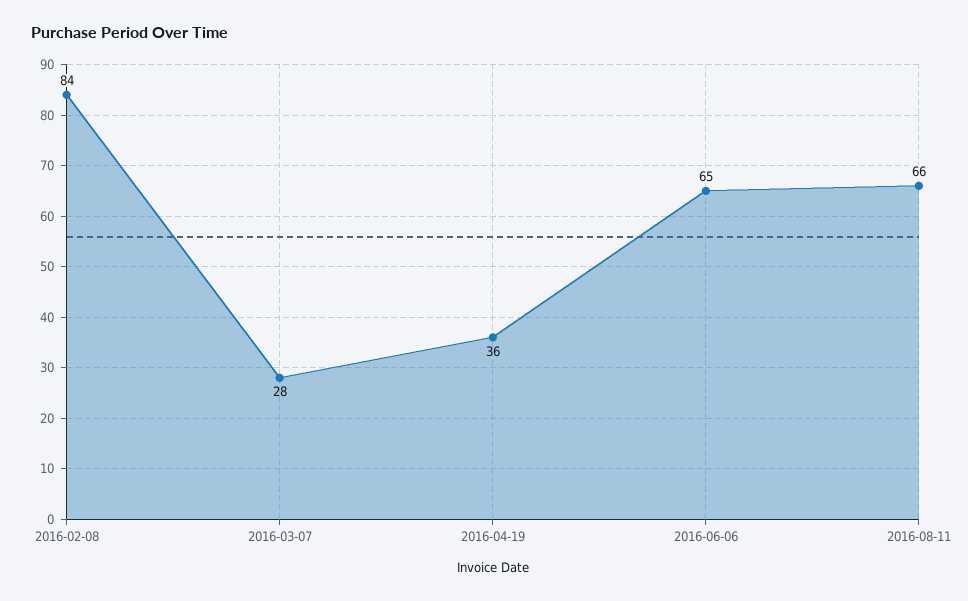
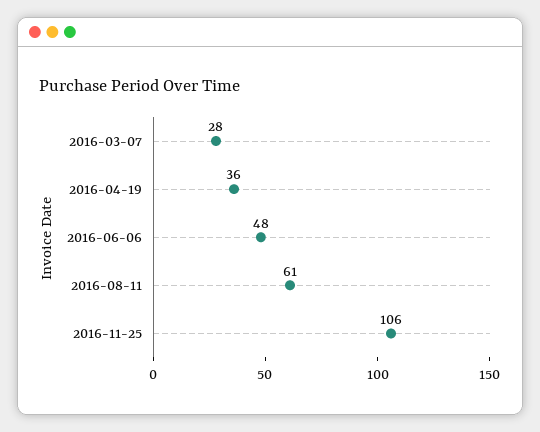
2016-02-08: 84 -> none
2016-06-06: 65 -> 48
2016-08-11: 66 -> 61
2016-11-25: none -> 106

